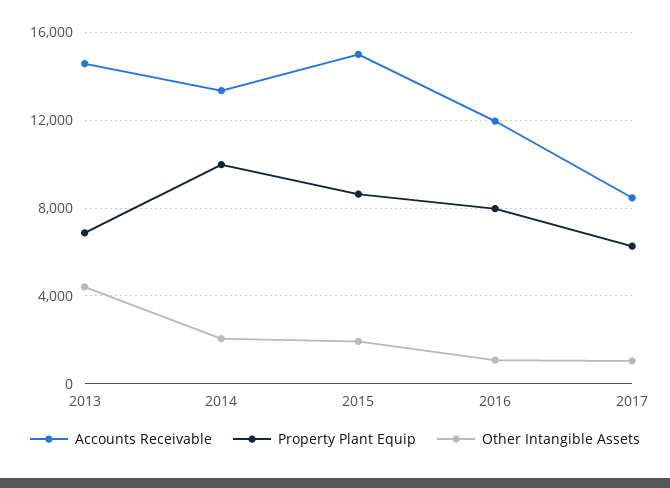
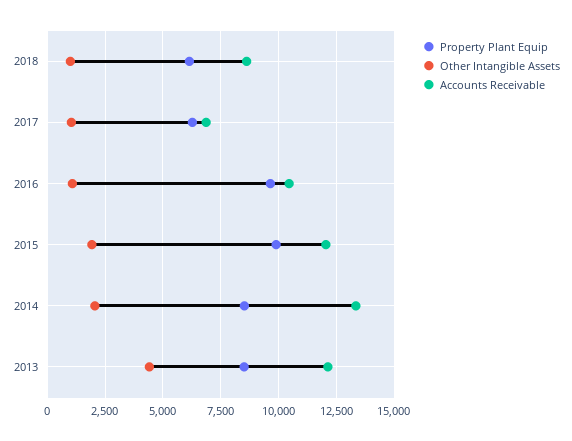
Accounts Receivable, 2013: 14500 -> 12000
Property Plant Equip, 2013: 7000 -> 8500
Property Plant Equip, 2014: 10000 -> 8500
Accounts Receivable, 2015: 15000 -> 12000
Property Plant Equip, 2015: 8500 -> 10000
Accounts Receivable, 2016: 12000 -> 10500
Property Plant Equip, 2016: 8000 -> 9500
Accounts Receivable, 2017: 8500 -> 7000
Property Plant Equip, 2018: none -> 6000
Other Intangible Assets, 2018: none -> 1000
Accounts Receivable, 2018: none -> 8500

